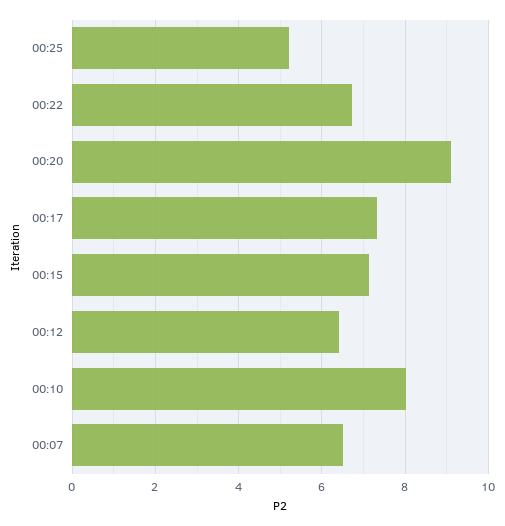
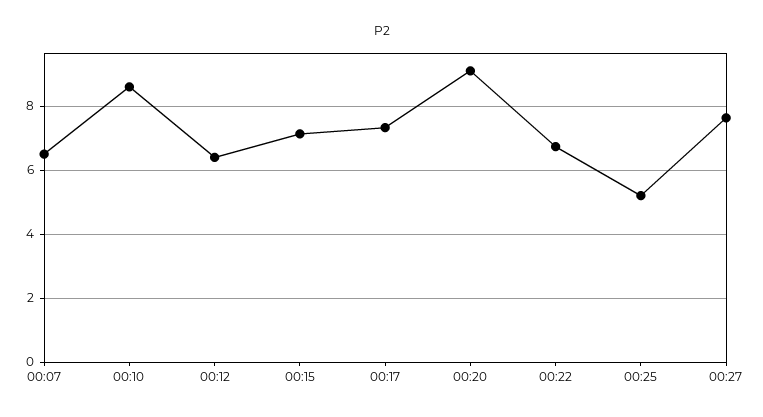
00:10: 8 -> 8.6
00:27: none -> 7.6

